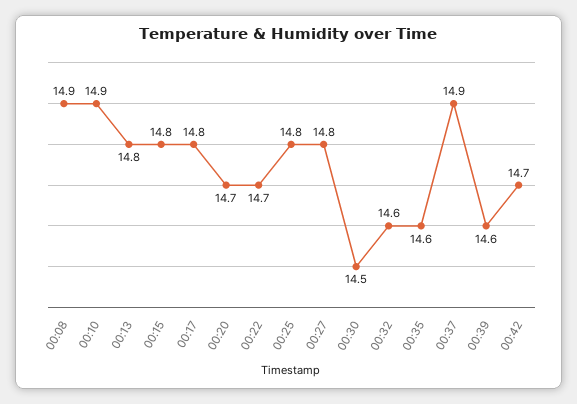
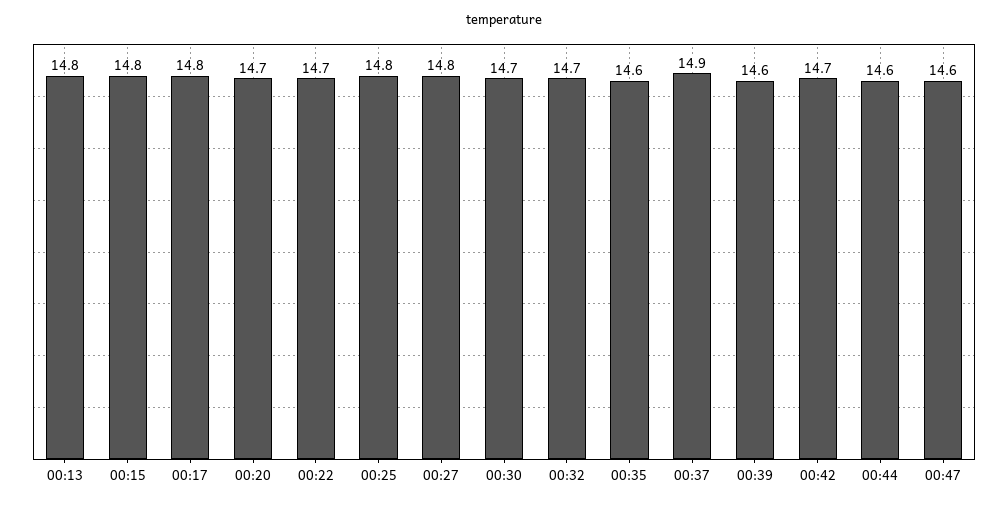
00:08: 14.9 -> none
00:10: 14.9 -> none
00:30: 14.5 -> 14.7
00:32: 14.6 -> 14.7
00:44: none -> 14.6
00:47: none -> 14.6

